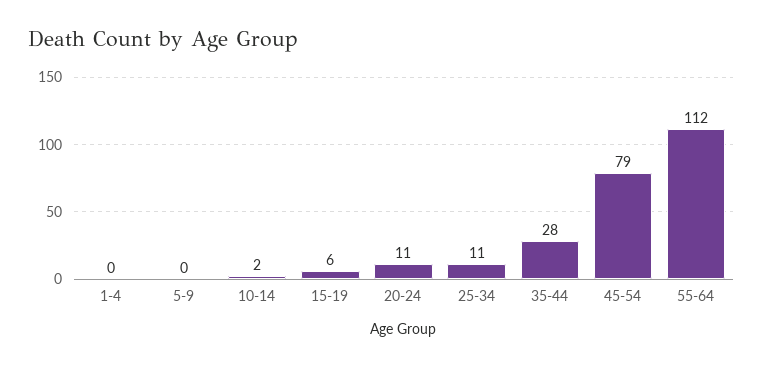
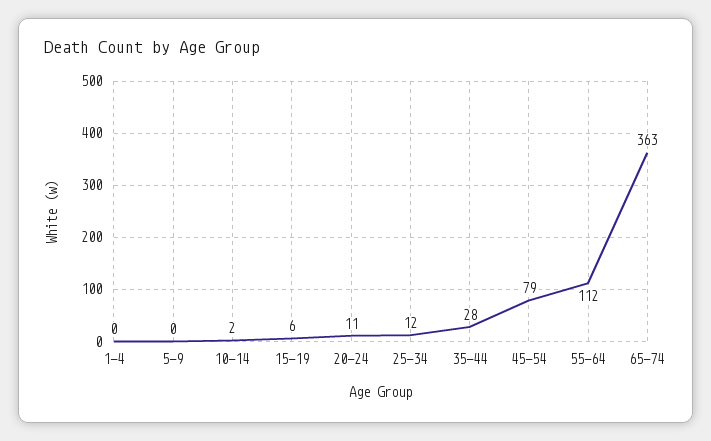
25-34: 11 -> 12
65-74: none -> 363

